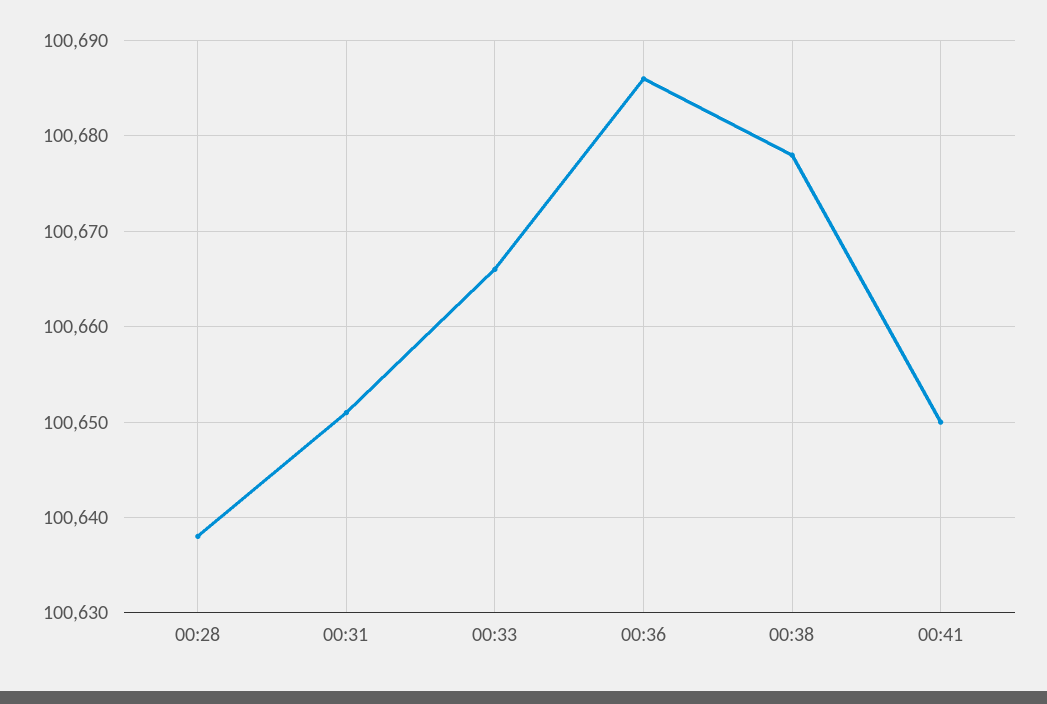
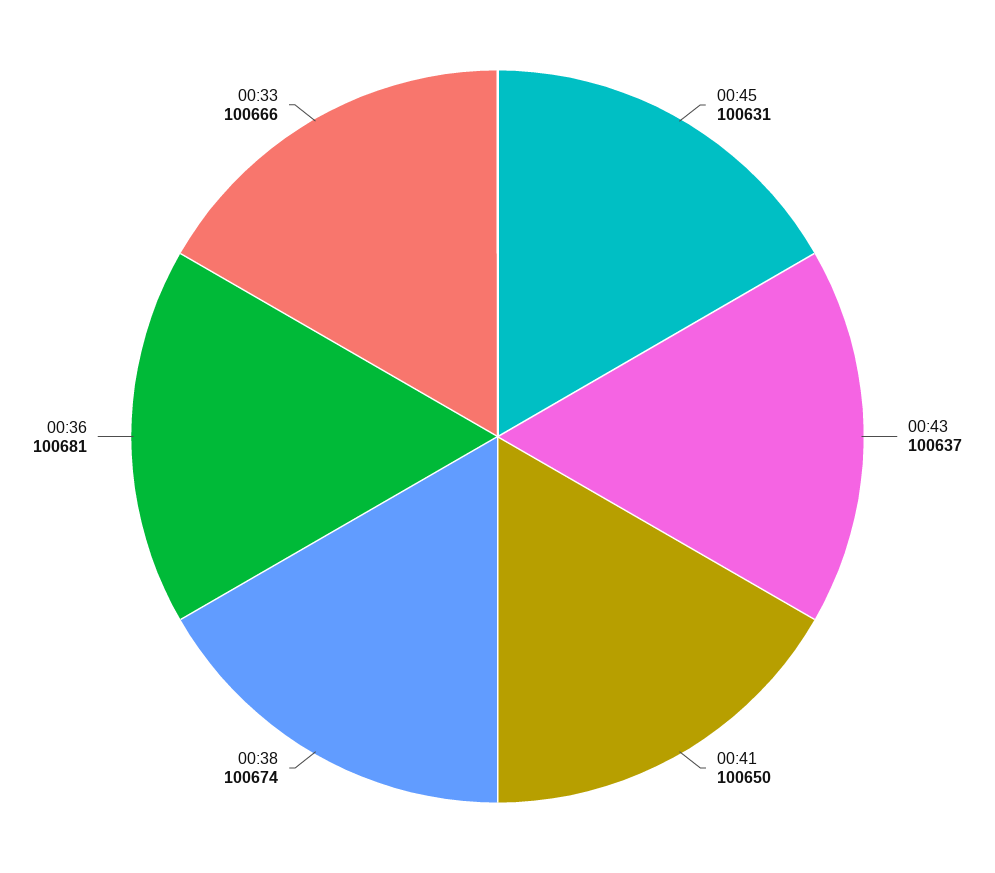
00:28: 100638 -> none
00:31: 100651 -> none
00:36: 100686 -> 100681
00:38: 100678 -> 100674
00:45: none -> 100631
00:43: none -> 100637

